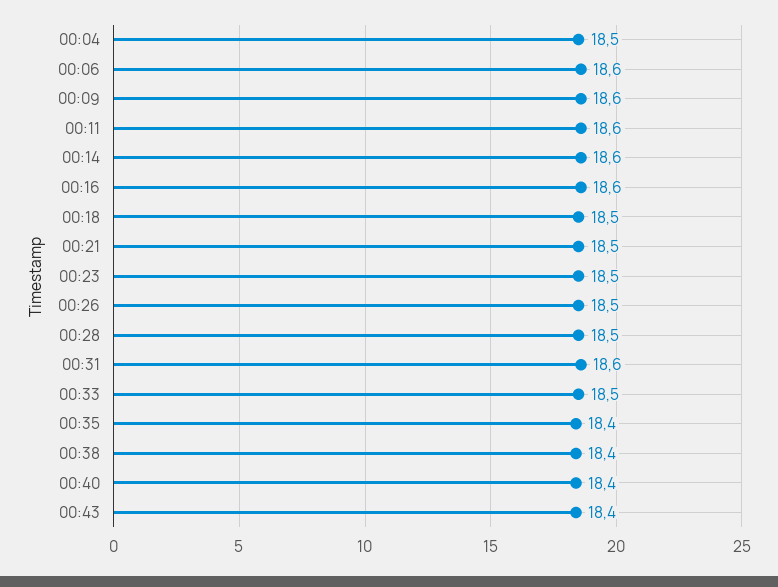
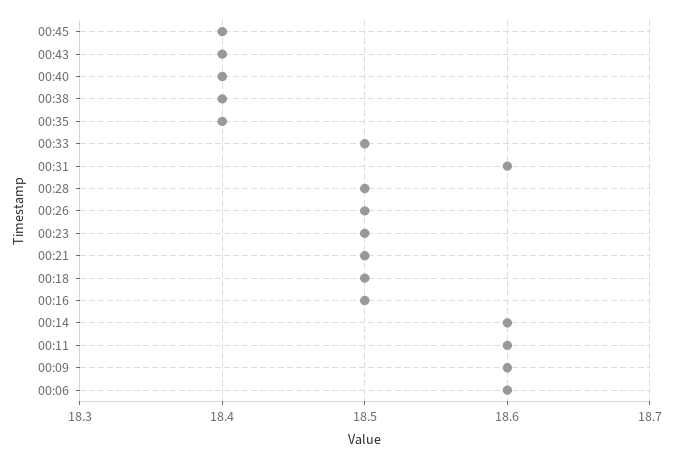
00:04: 18.5 -> none
00:16: 18.6 -> 18.5
00:45: none -> 18.4

